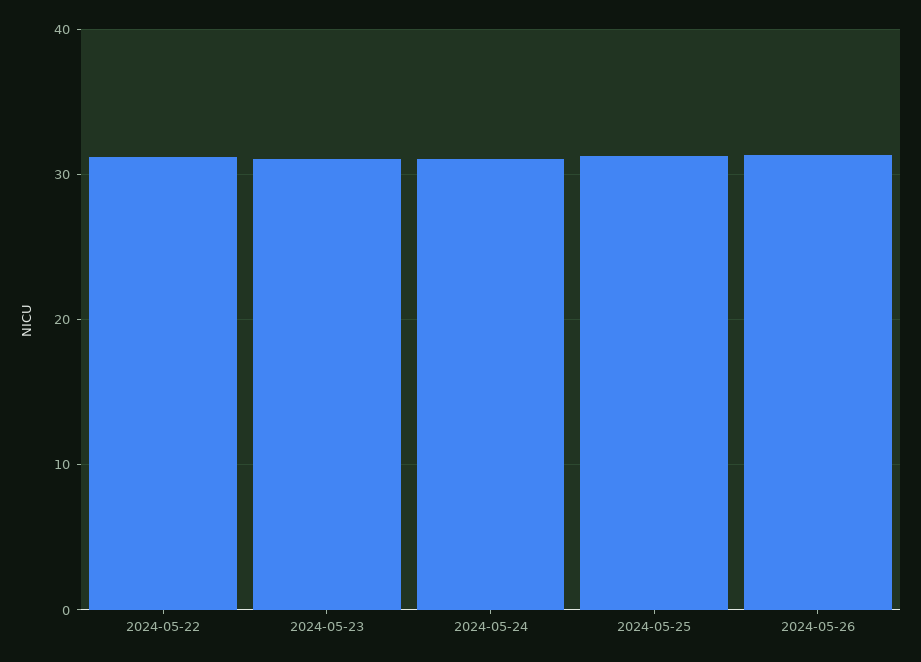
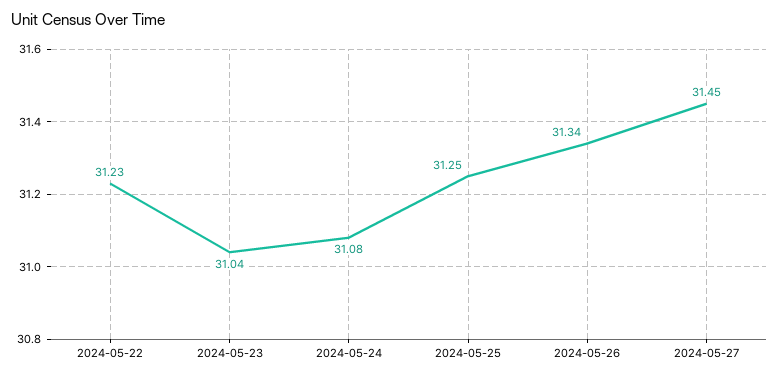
2024-05-27: none -> 31.45

